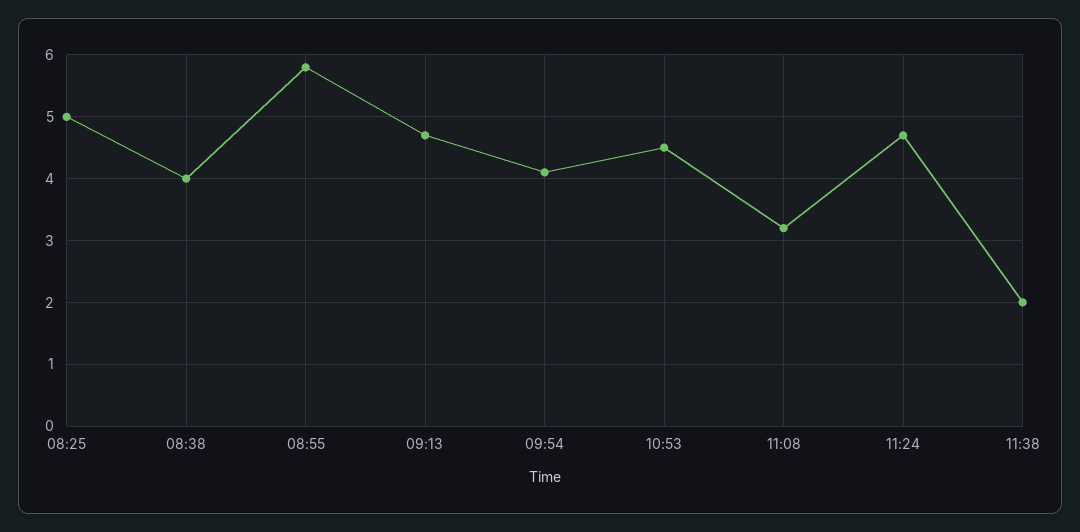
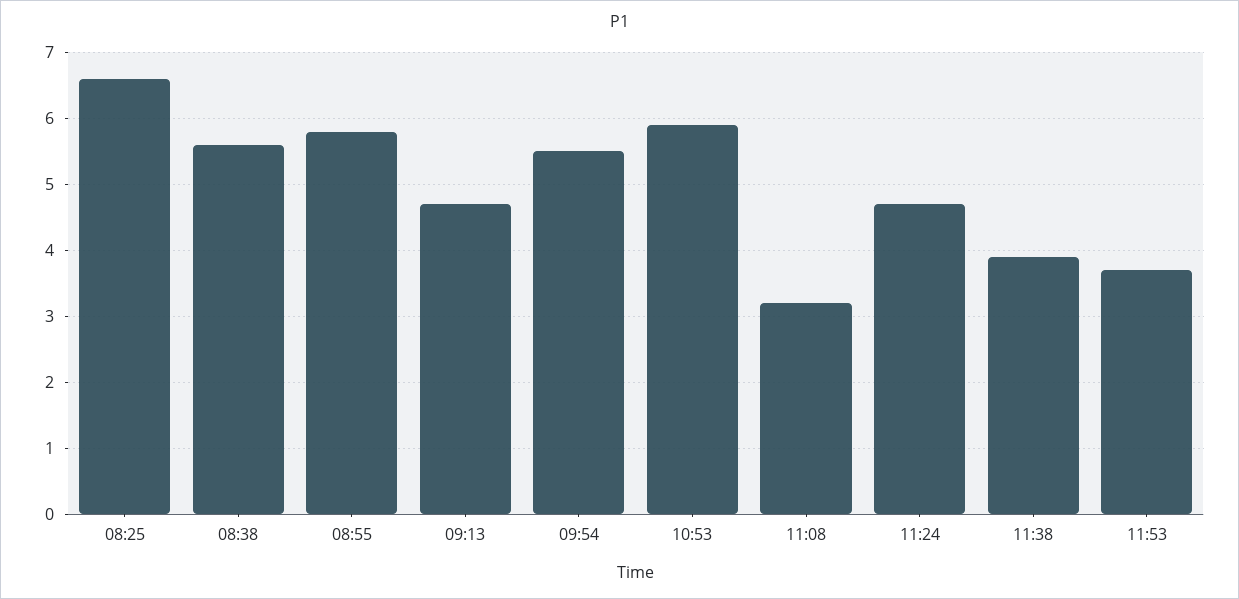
08:25: 5 -> 6.6
08:38: 4 -> 5.6
09:54: 4.1 -> 5.5
10:53: 4.5 -> 5.9
11:38: 2 -> 3.9
11:53: none -> 3.7

